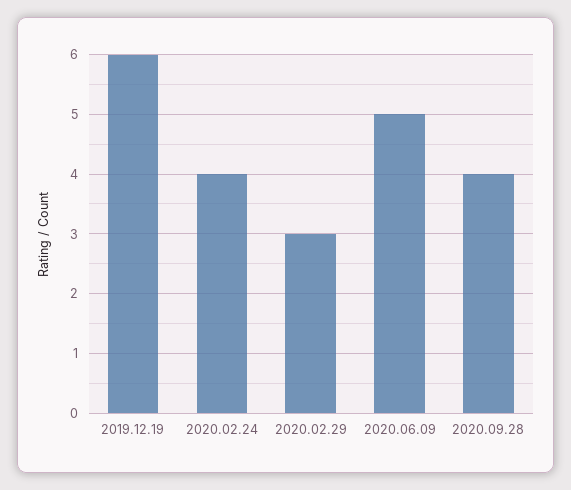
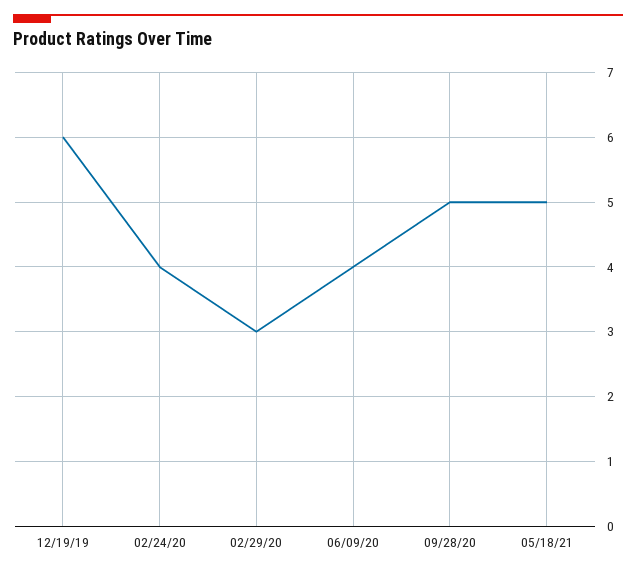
2020.06.09: 5 -> 4
2020.09.28: 4 -> 5
05/18/21: none -> 5

